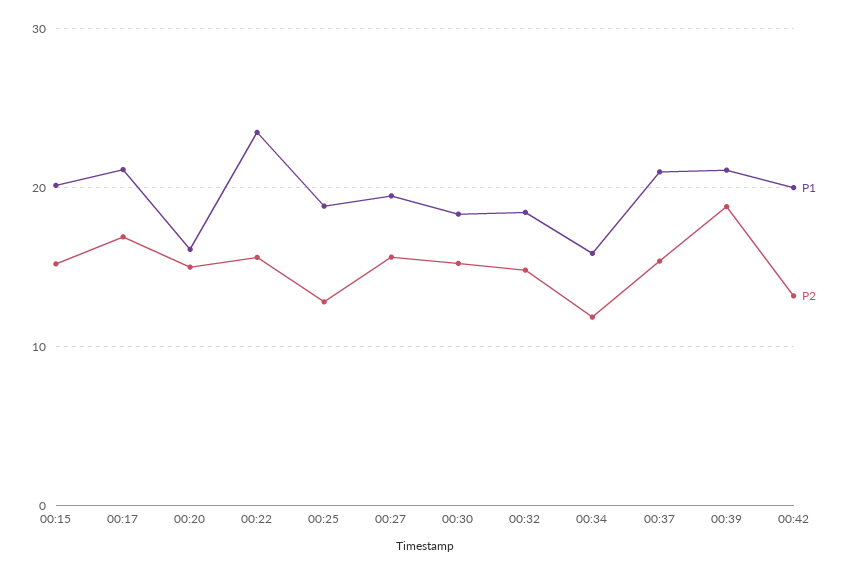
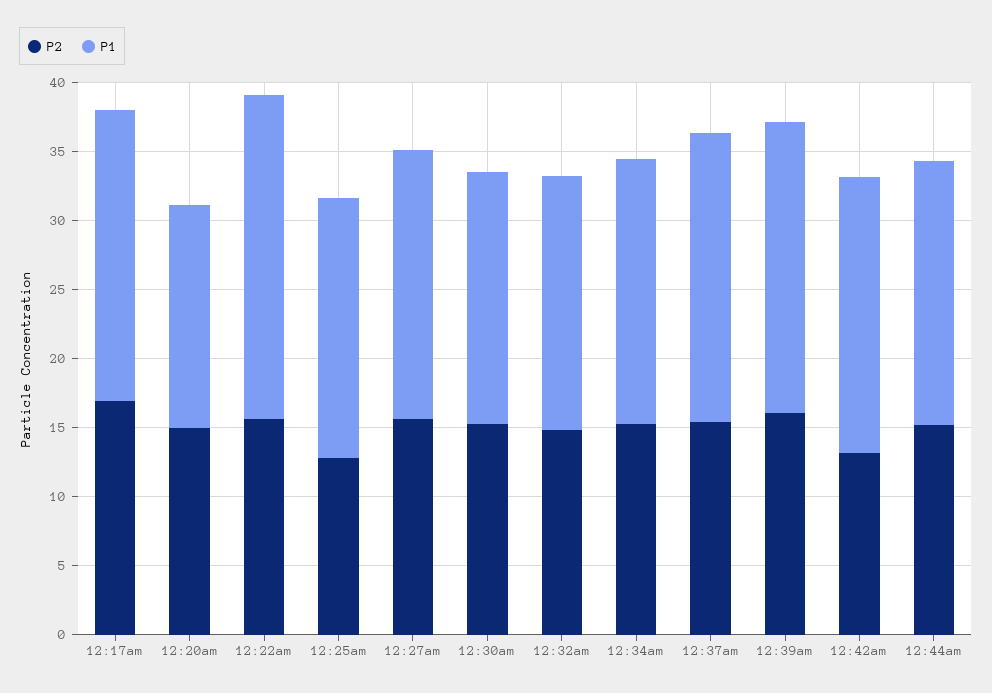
P1, 00:15: 20 -> none
P2, 00:15: 15 -> none
P1, 00:34: 16 -> 19
P2, 00:34: 12 -> 15
P2, 00:39: 19 -> 16
P2, 12:44am: none -> 15
P1, 12:44am: none -> 19

